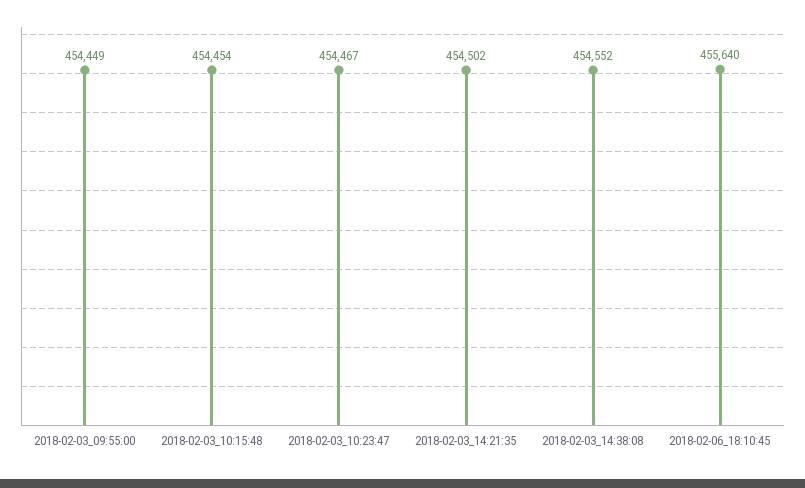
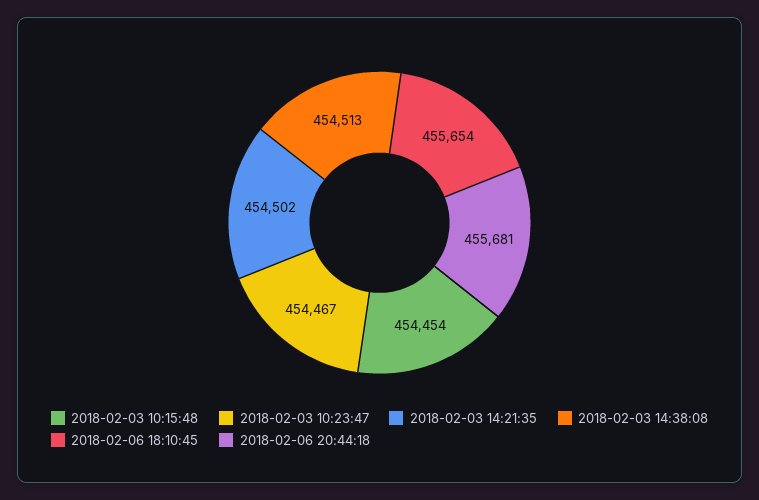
2018-02-03_09:55:00: 454449 -> none
2018-02-03_14:38:08: 454552 -> 454513
2018-02-06_18:10:45: 455640 -> 455654
2018-02-06 20:44:18: none -> 455681

